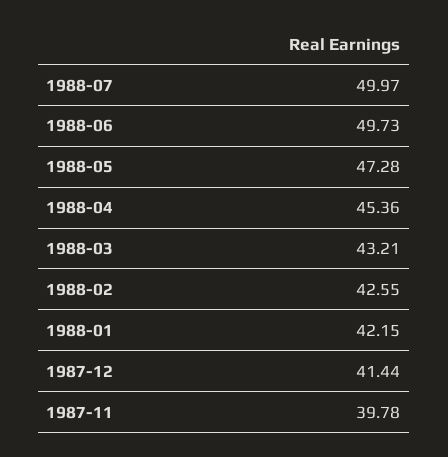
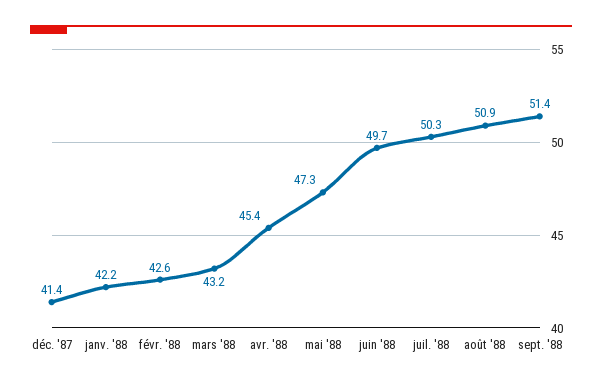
1988-07: 49.97 -> 50.3
1987-11: 39.78 -> none
août '88: none -> 50.9
sept. '88: none -> 51.4

